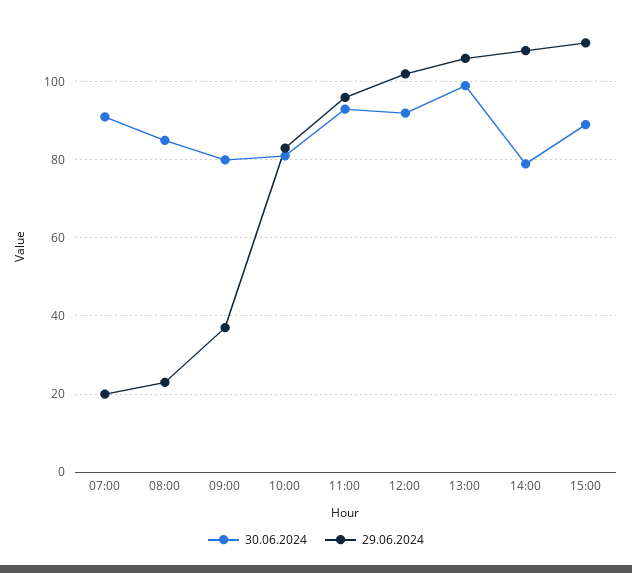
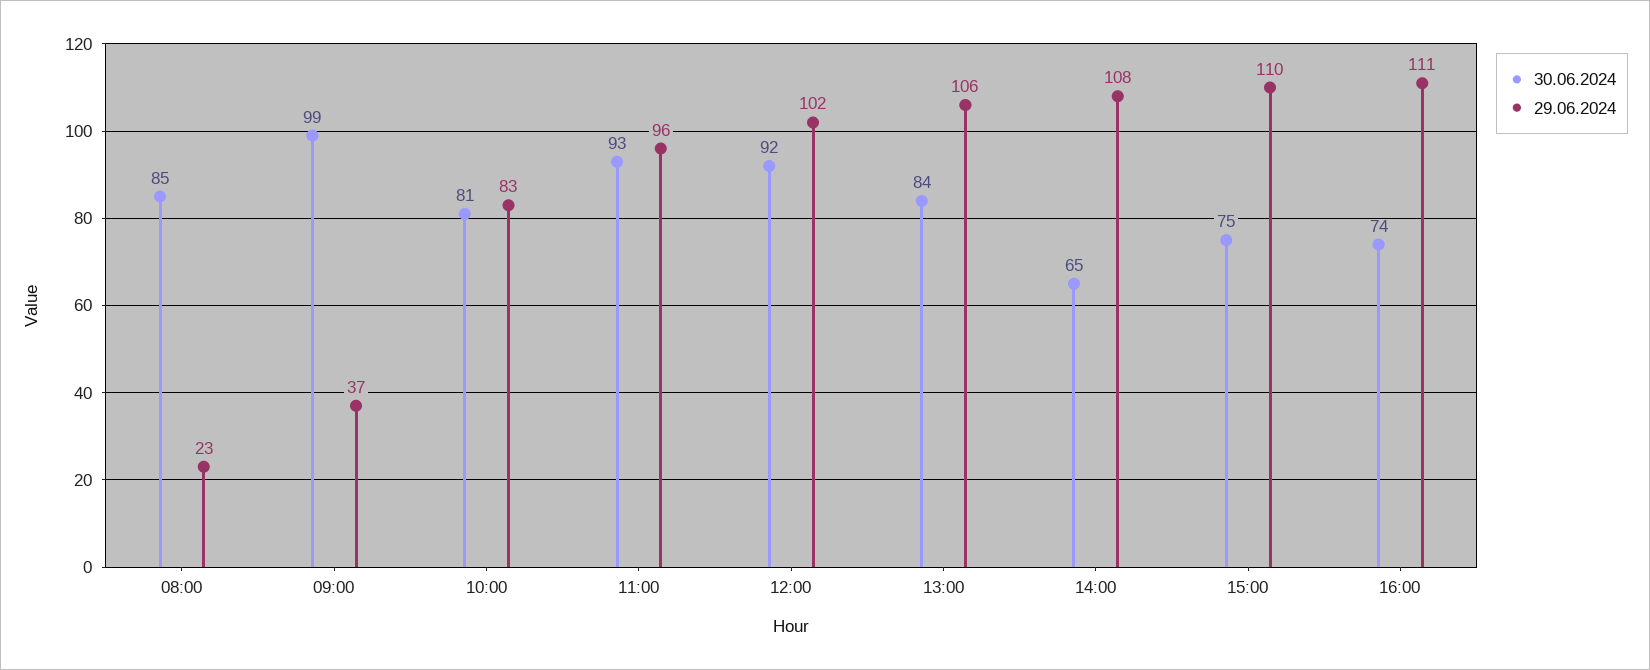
30.06.2024, 07:00: 90 -> none
29.06.2024, 07:00: 20 -> none
30.06.2024, 09:00: 80 -> 99
30.06.2024, 13:00: 100 -> 84
30.06.2024, 14:00: 80 -> 65
30.06.2024, 15:00: 90 -> 75
30.06.2024, 16:00: none -> 74
29.06.2024, 16:00: none -> 111

